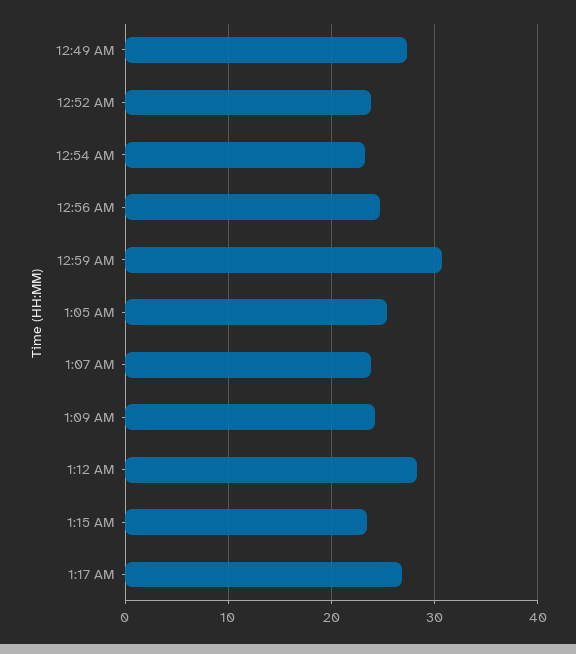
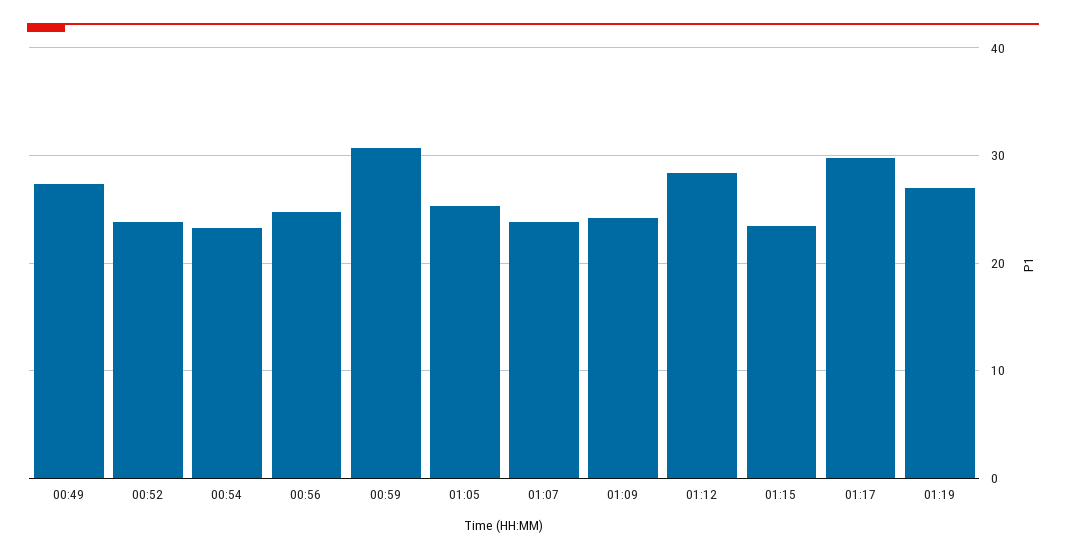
1:17 AM: 27 -> 30
01:19: none -> 27

